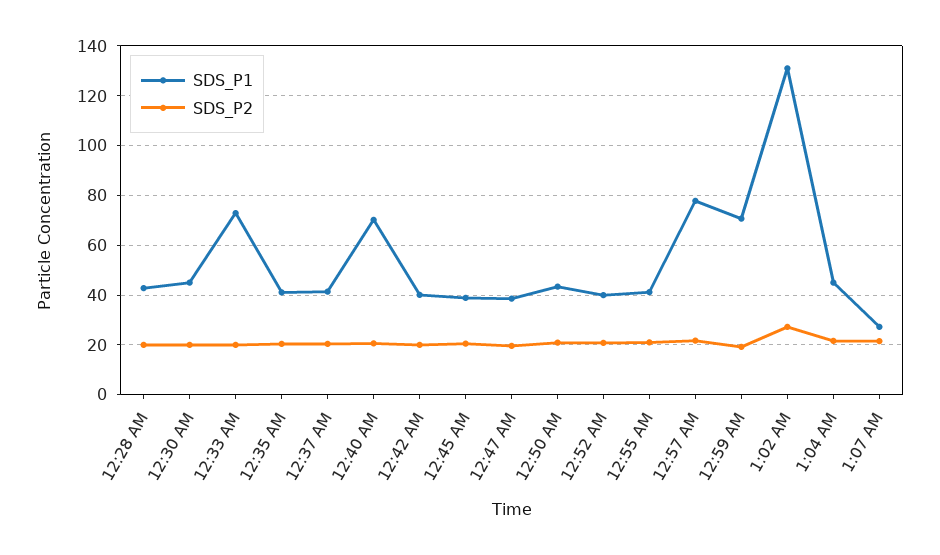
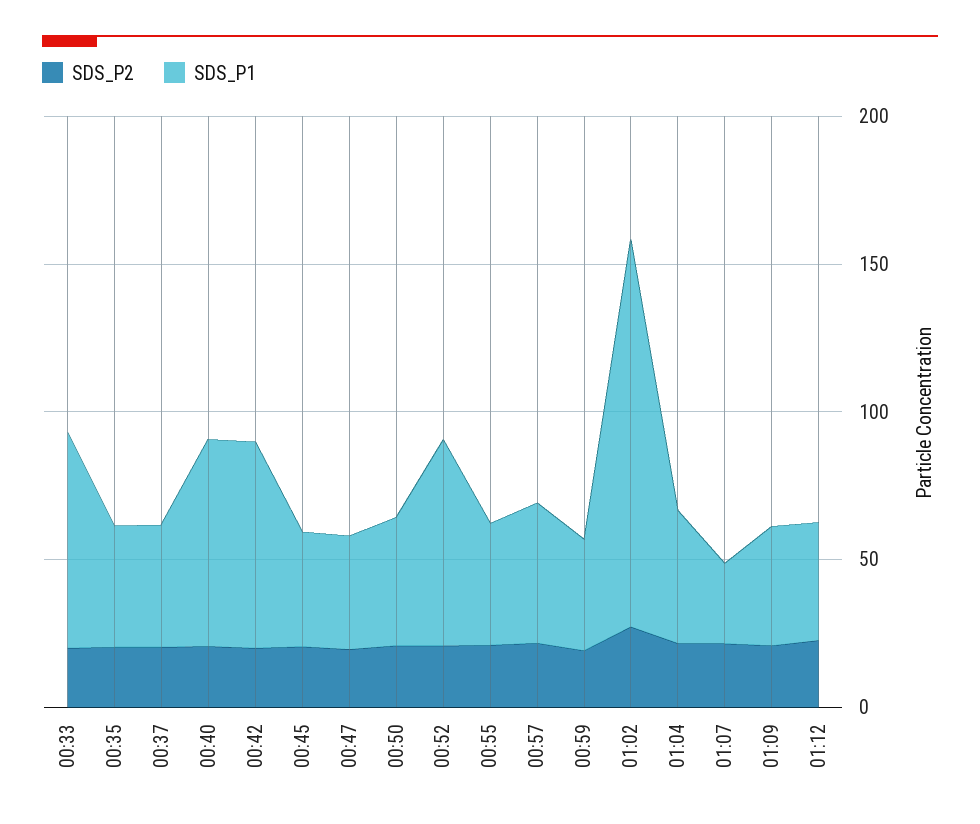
SDS_P1, 12:28 AM: 42.5 -> none
SDS_P2, 12:28 AM: 20 -> none
SDS_P1, 12:30 AM: 45 -> none
SDS_P2, 12:30 AM: 20 -> none
SDS_P1, 12:42 AM: 40 -> 70
SDS_P1, 12:52 AM: 40 -> 70
SDS_P1, 12:57 AM: 77.5 -> 50
SDS_P1, 12:59 AM: 70 -> 40
SDS_P2, 01:09: none -> 20
SDS_P1, 01:09: none -> 40
SDS_P2, 01:12: none -> 20
SDS_P1, 01:12: none -> 40

